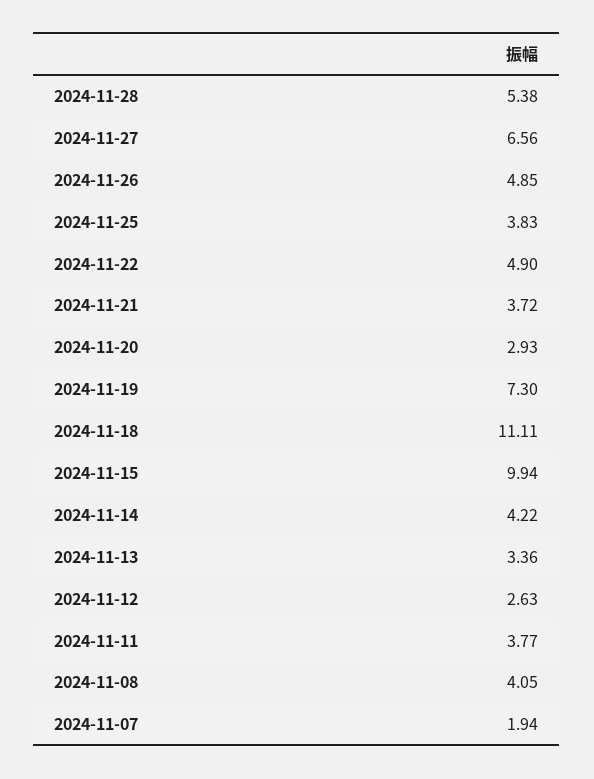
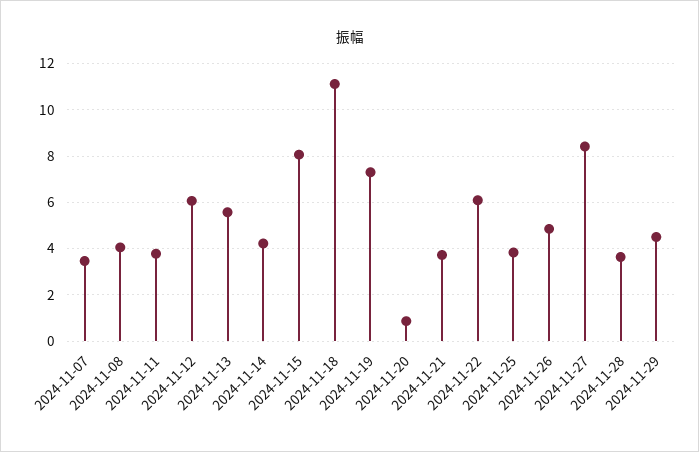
2024-11-28: 5.38 -> 3.5
2024-11-27: 6.56 -> 8.5
2024-11-22: 4.9 -> 6
2024-11-20: 2.93 -> 1
2024-11-15: 9.94 -> 8
2024-11-13: 3.36 -> 5.5
2024-11-12: 2.63 -> 6
2024-11-07: 1.94 -> 3.5
2024-11-29: none -> 4.5

